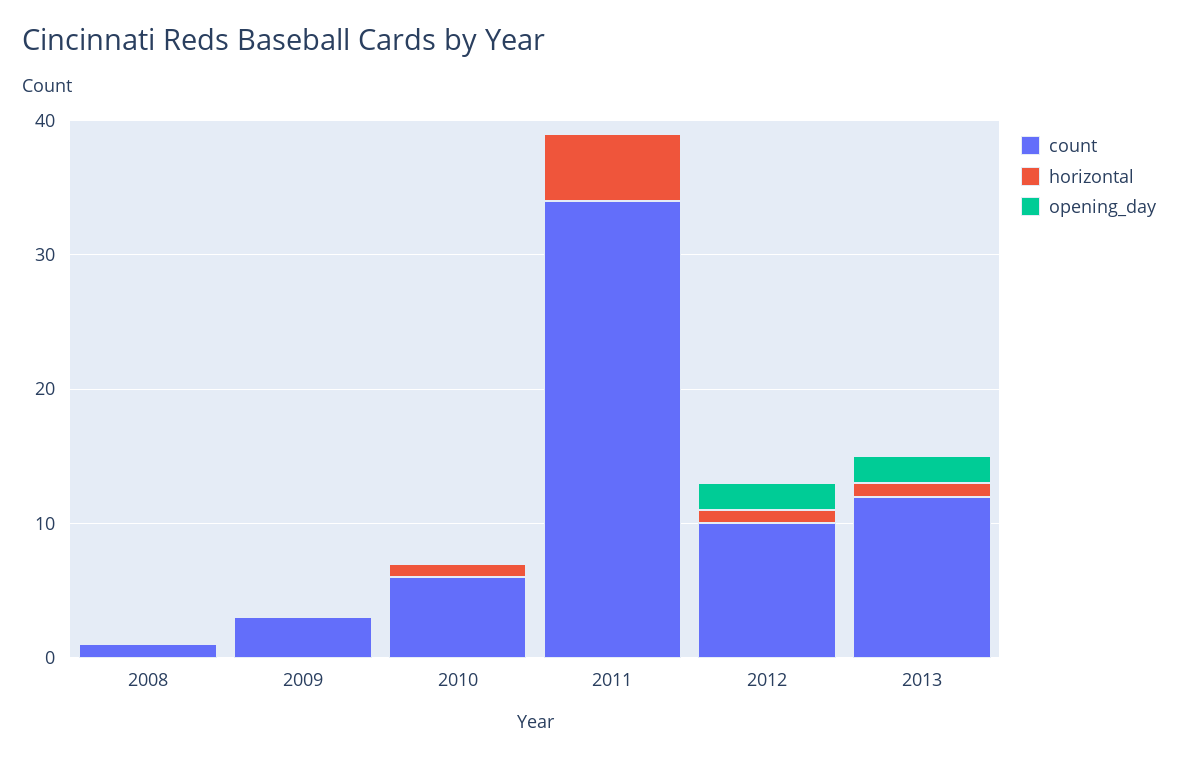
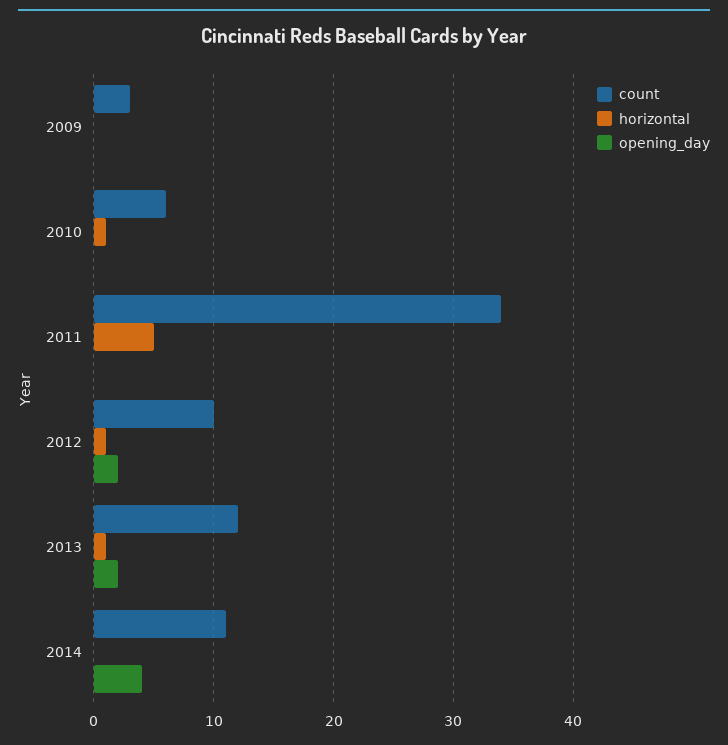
count, 2008: 1 -> none
horizontal, 2008: 0 -> none
opening_day, 2008: 0 -> none
count, 2014: none -> 11
horizontal, 2014: none -> 0
opening_day, 2014: none -> 4

